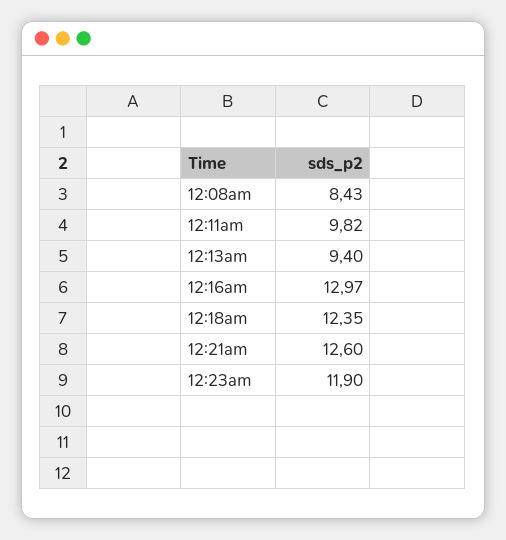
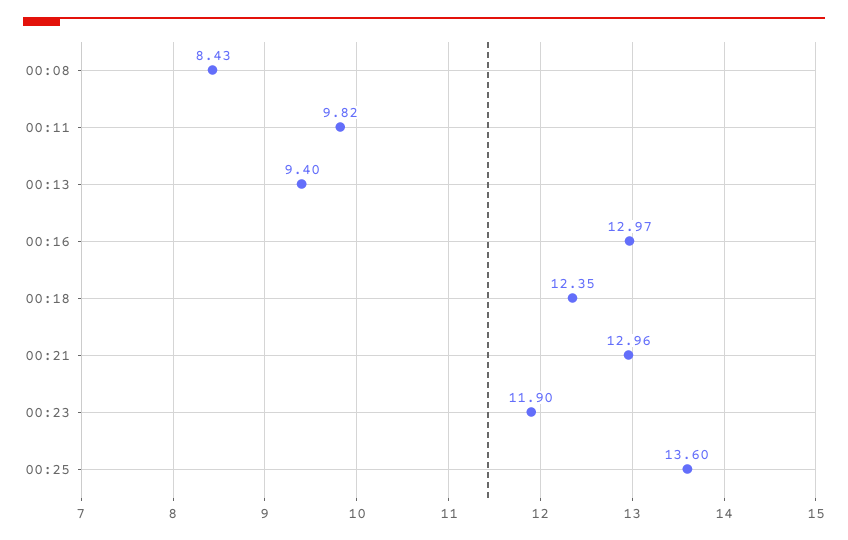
12:21am: 12.6 -> 12.96
00:25: none -> 13.6

